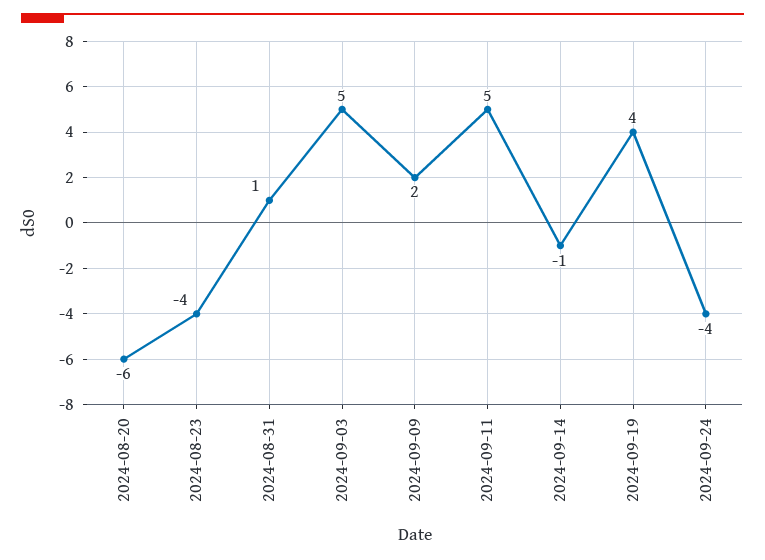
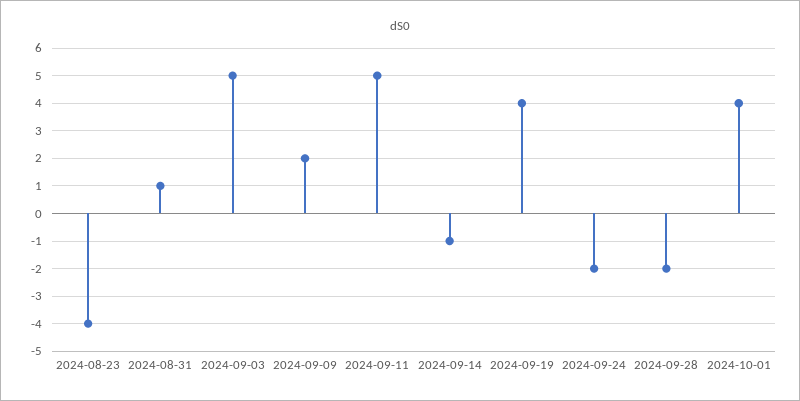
2024-08-20: -6 -> none
2024-09-24: -4 -> -2
2024-09-28: none -> -2
2024-10-01: none -> 4

